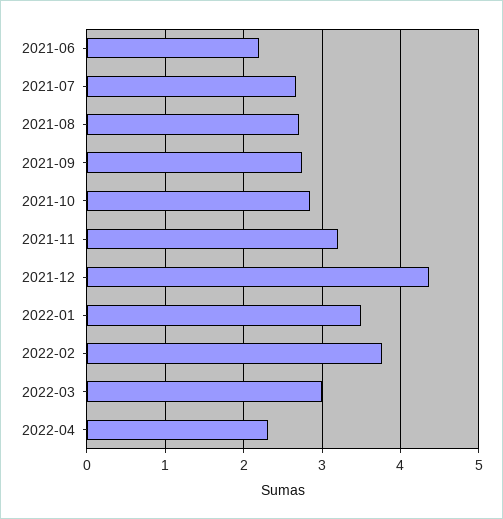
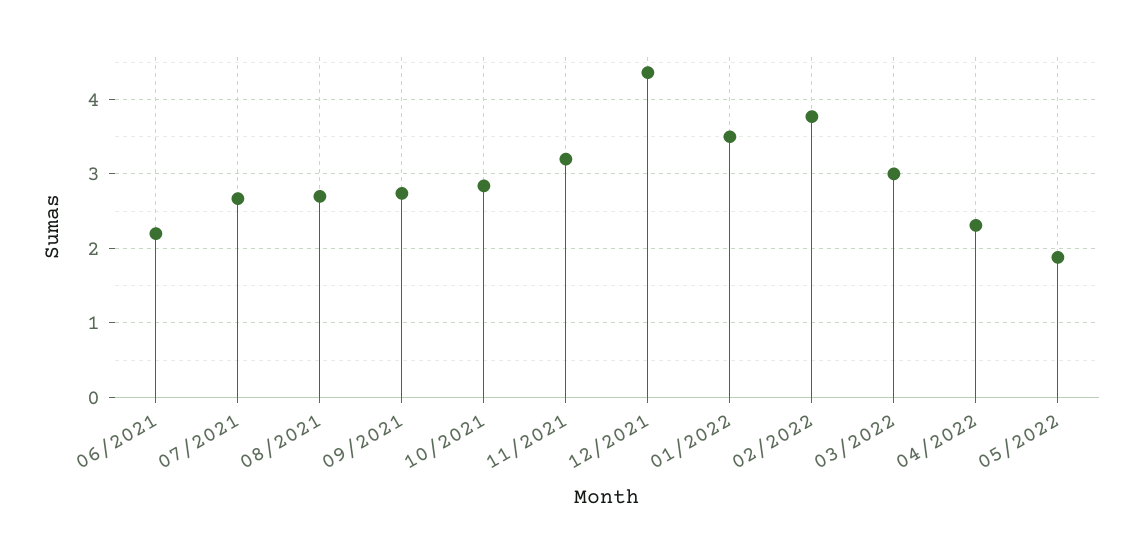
05/2022: none -> 1.9

